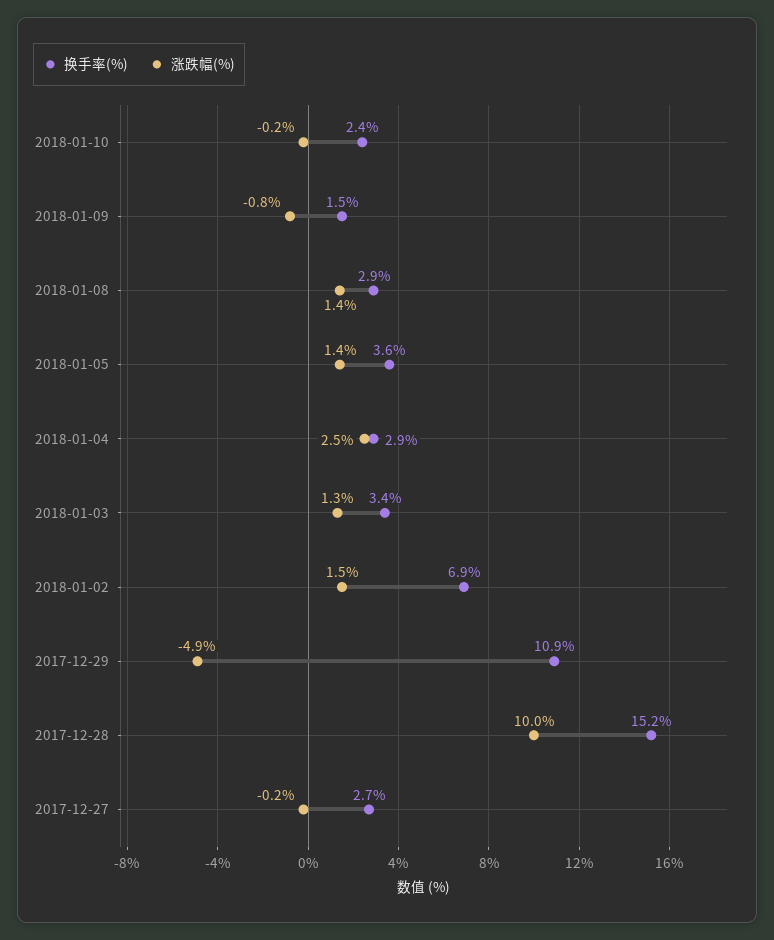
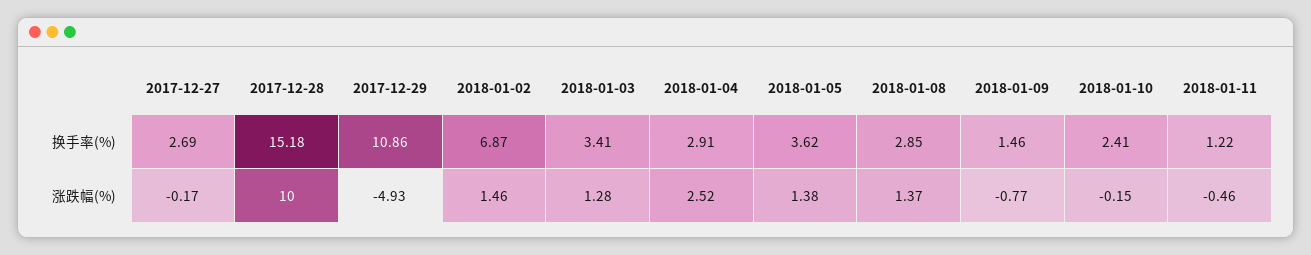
换手率(%), 2018-01-11: none -> 1.22
涨跌幅(%), 2018-01-11: none -> -0.46

